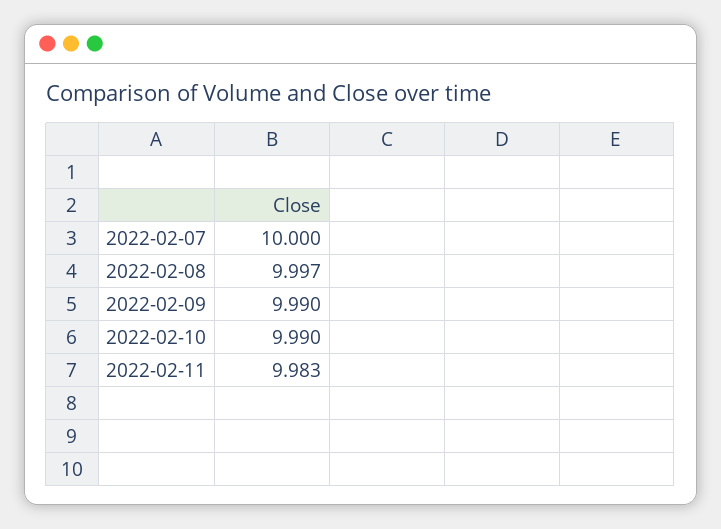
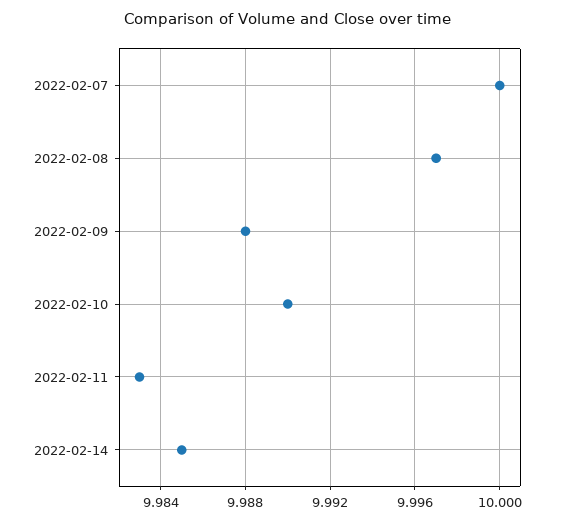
2022-02-09: 9.99 -> 9.988
2022-02-14: none -> 9.985

